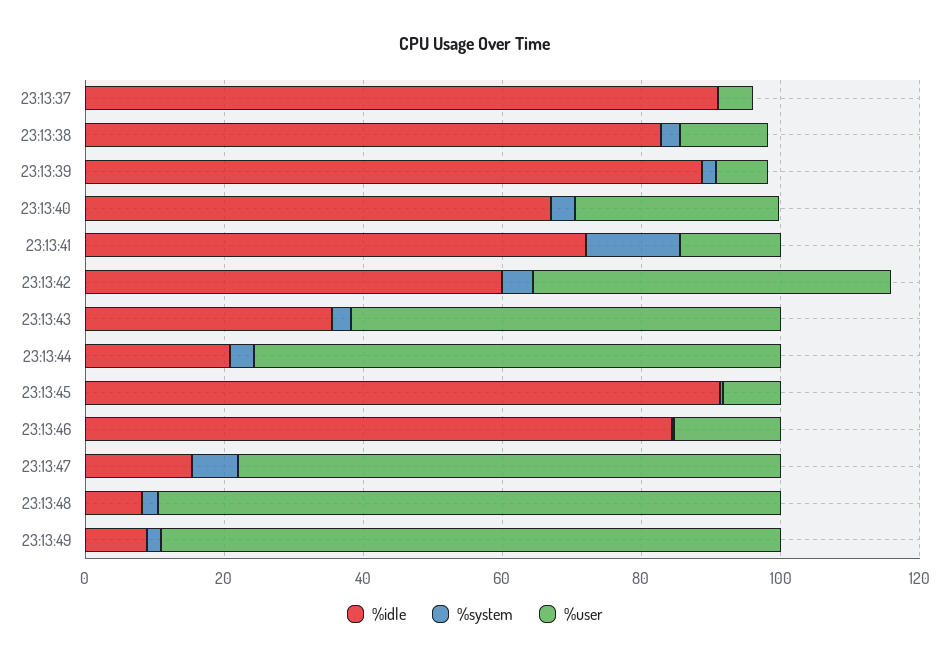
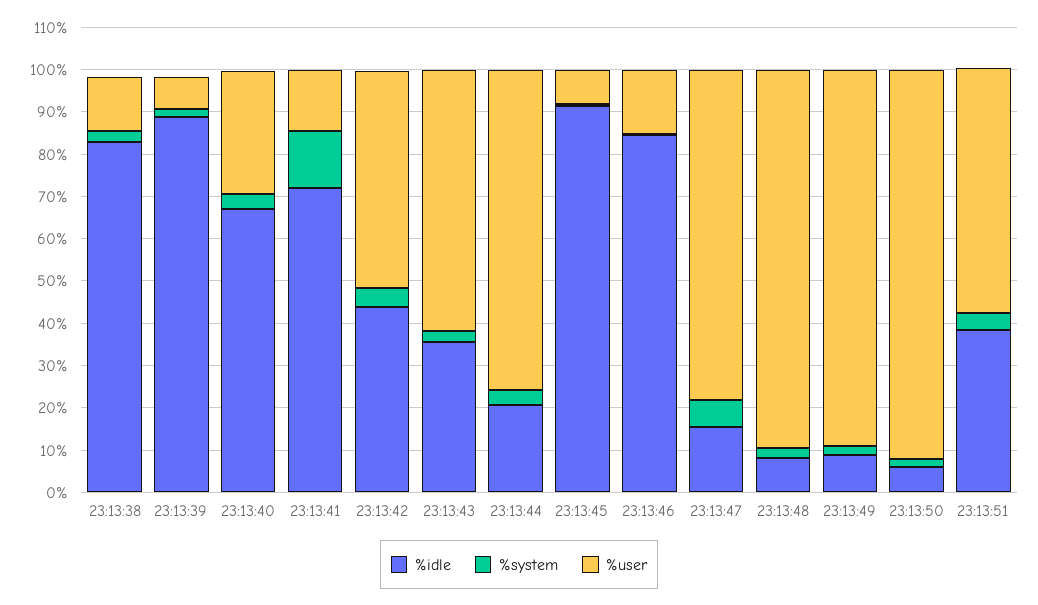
%idle, 23:13:37: 90 -> none
%system, 23:13:37: 0 -> none
%user, 23:13:37: 5 -> none
%idle, 23:13:42: 60 -> 44
%idle, 23:13:50: none -> 6
%system, 23:13:50: none -> 2
%user, 23:13:50: none -> 92
%idle, 23:13:51: none -> 38
%system, 23:13:51: none -> 4
%user, 23:13:51: none -> 58

